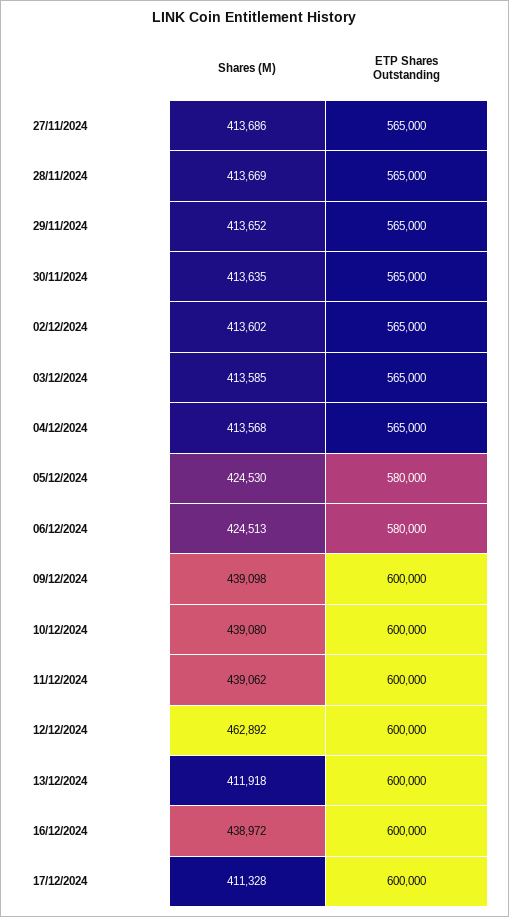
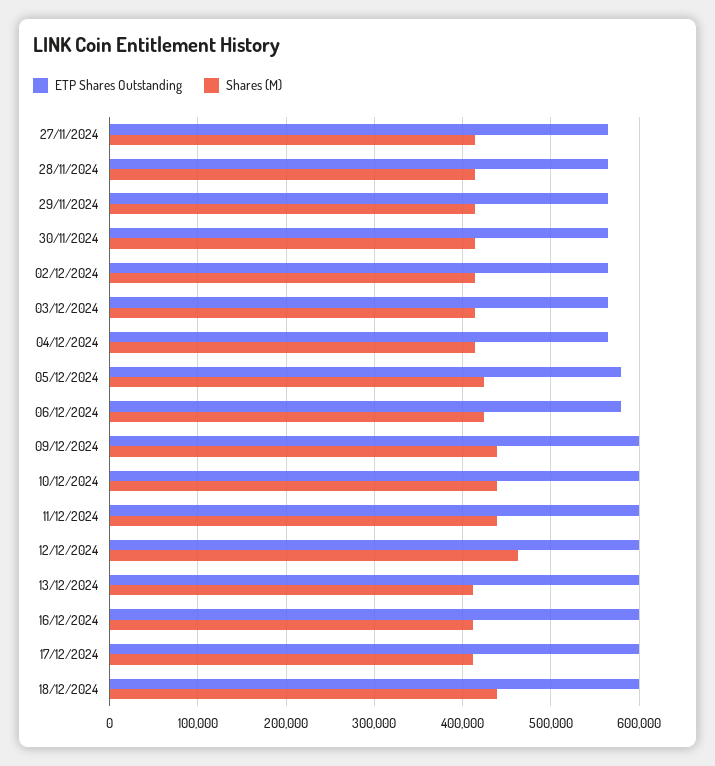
Shares (M), 16/12/2024: 438972 -> 410000
ETP Shares Outstanding, 18/12/2024: none -> 600000
Shares (M), 18/12/2024: none -> 440000

